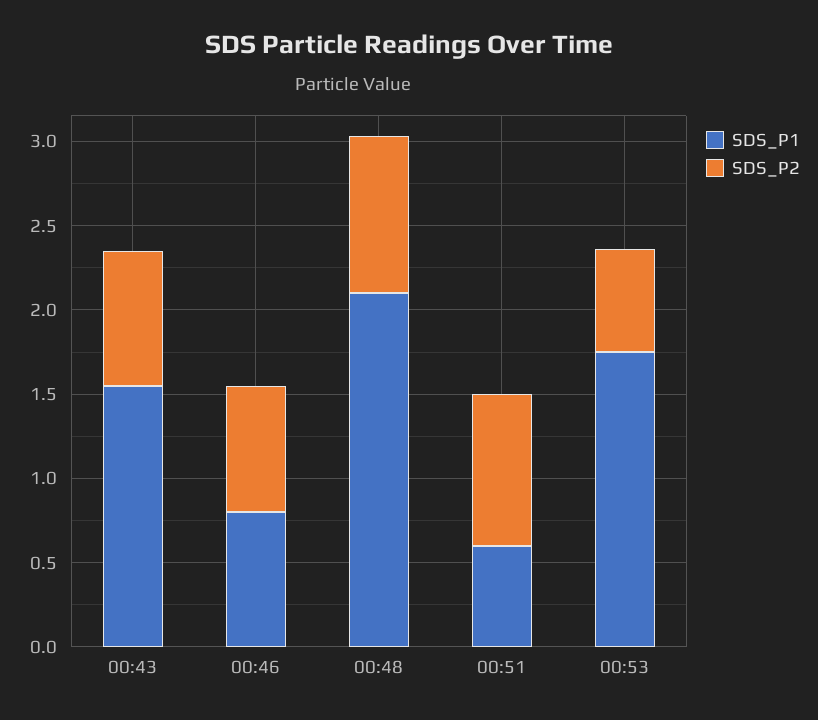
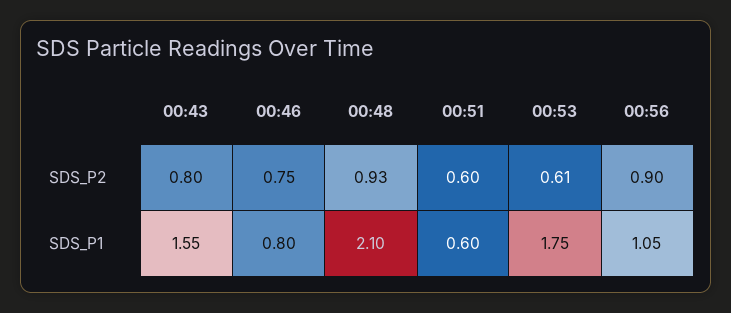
SDS_P2, 00:51: 0.9 -> 0.6
SDS_P2, 00:56: none -> 0.9
SDS_P1, 00:56: none -> 1.05

